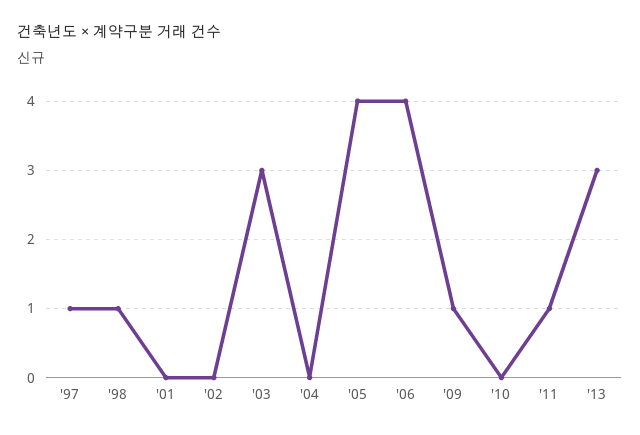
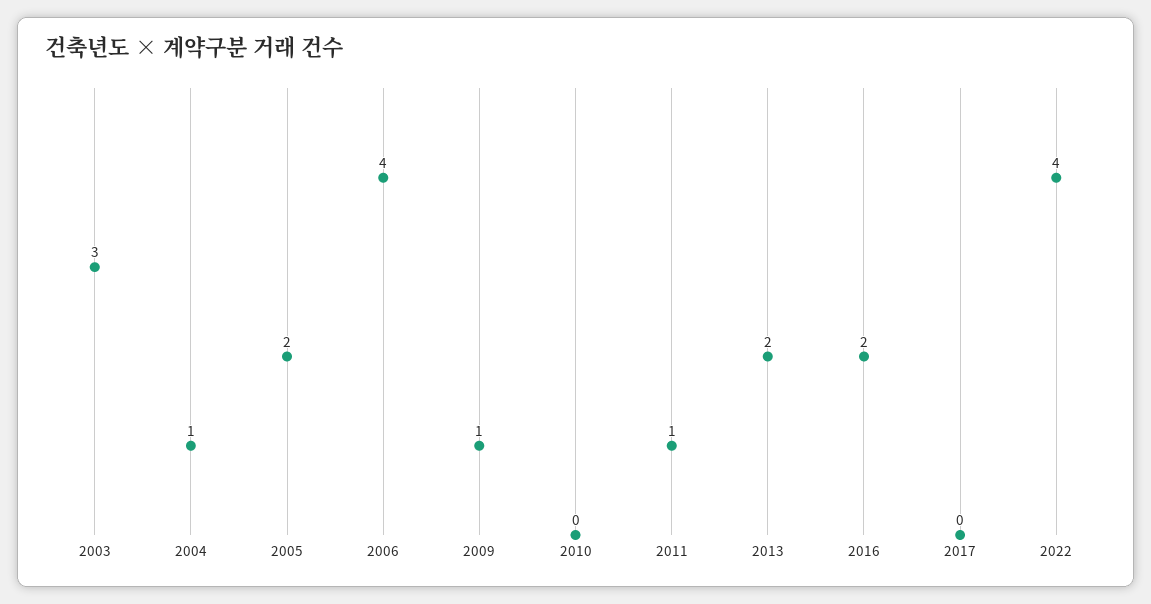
'97: 1 -> none
'98: 1 -> none
'01: 0 -> none
'02: 0 -> none
'04: 0 -> 1
'05: 4 -> 2
'13: 3 -> 2
2016: none -> 2
2017: none -> 0
2022: none -> 4

